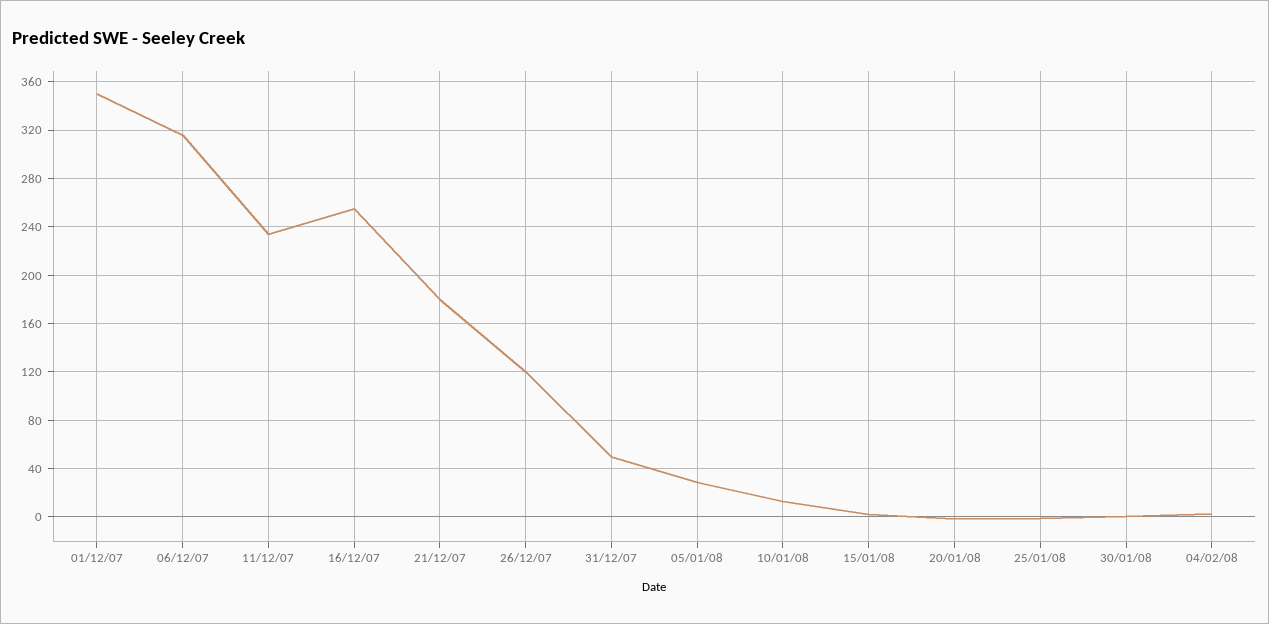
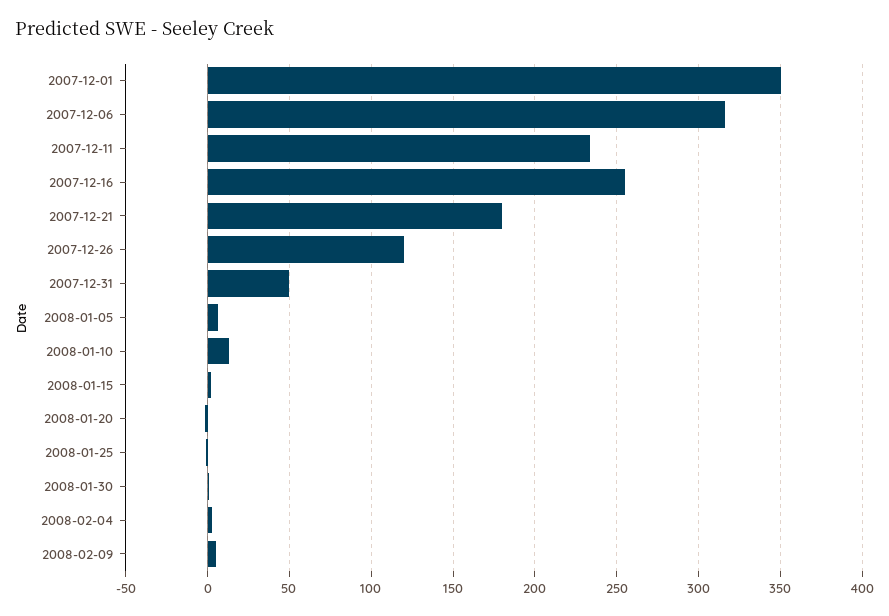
05/01/08: 30 -> 5
2008-02-09: none -> 5

